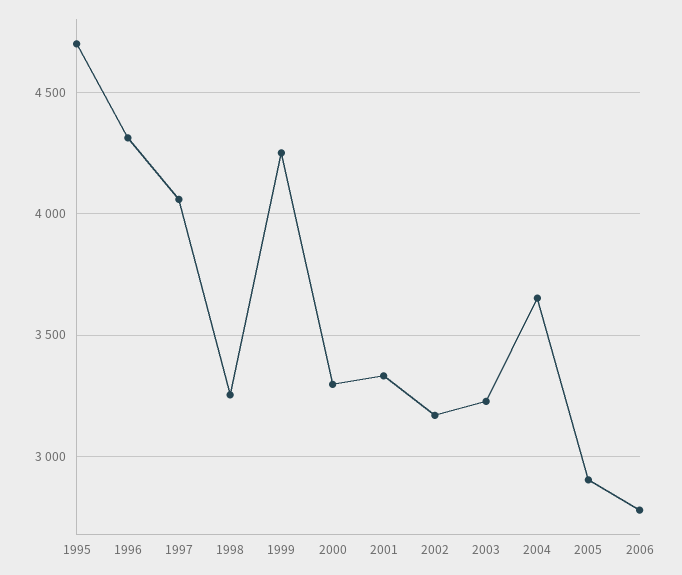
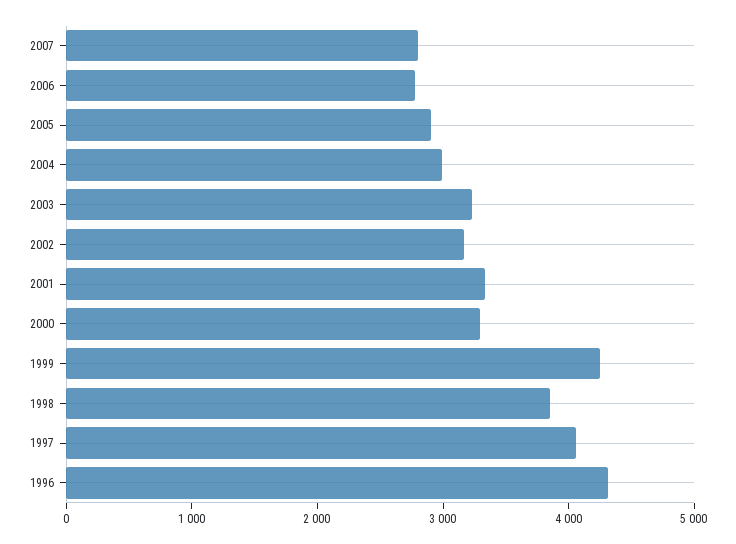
1995: 4700 -> none
1998: 3250 -> 3800
2004: 3650 -> 3000
2007: none -> 2800

